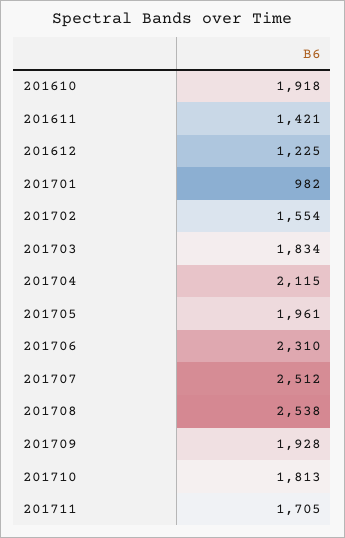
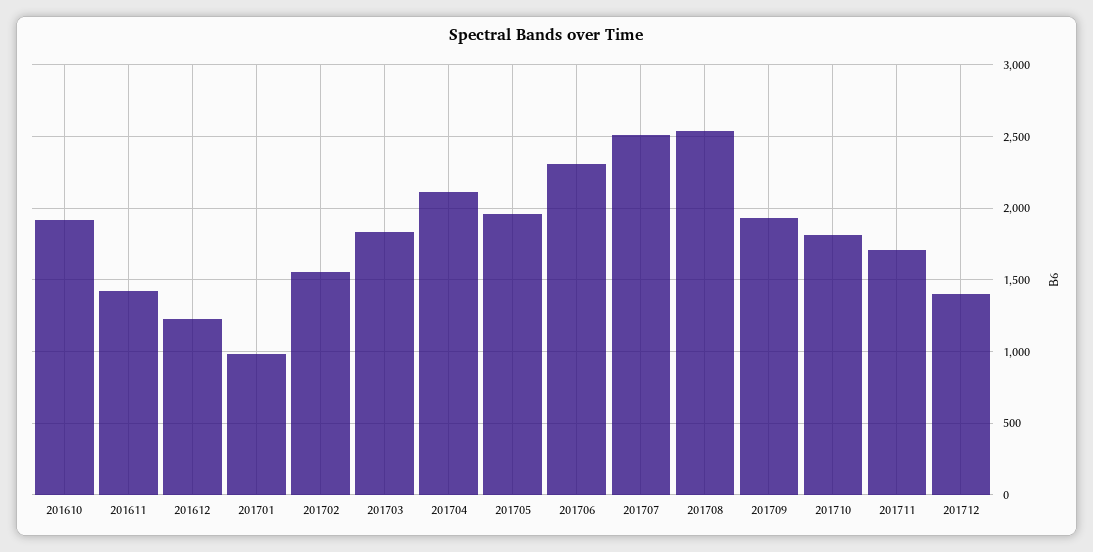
201712: none -> 1400

